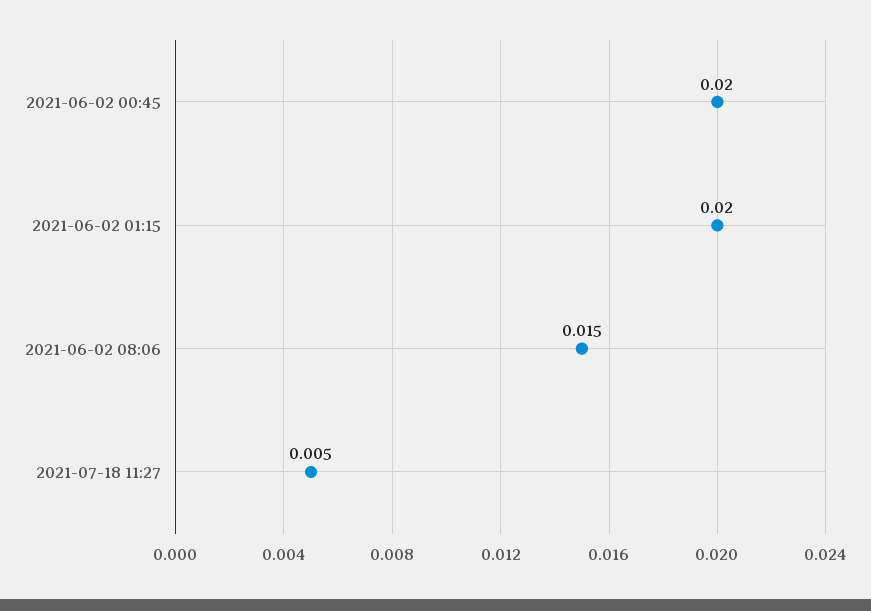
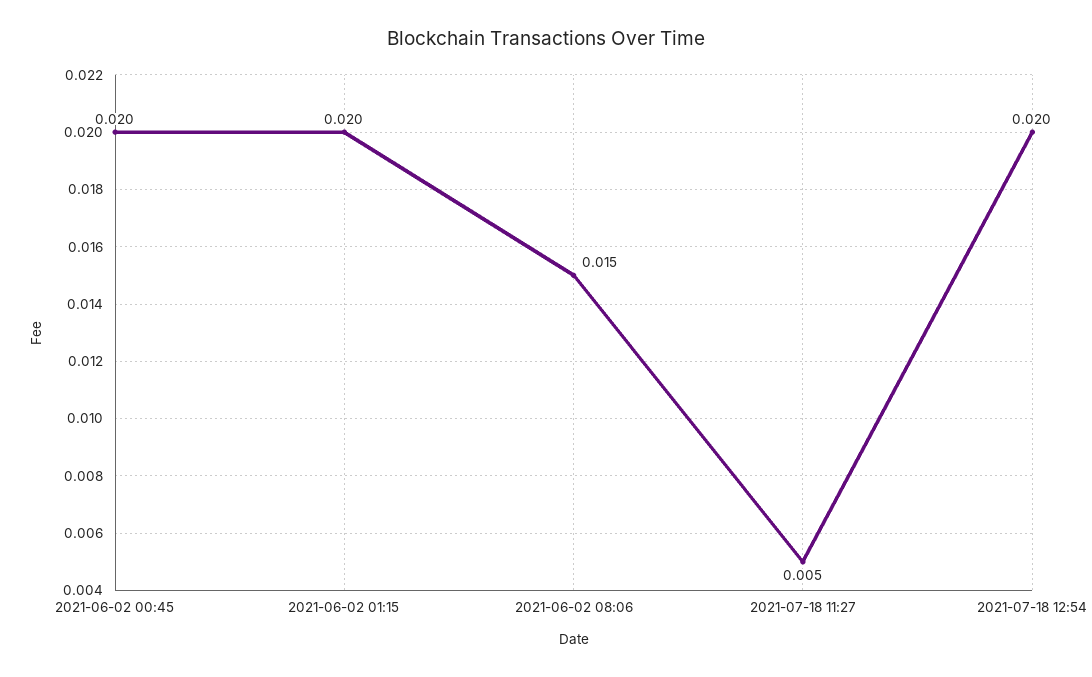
2021-07-18 12:54: none -> 0.02

